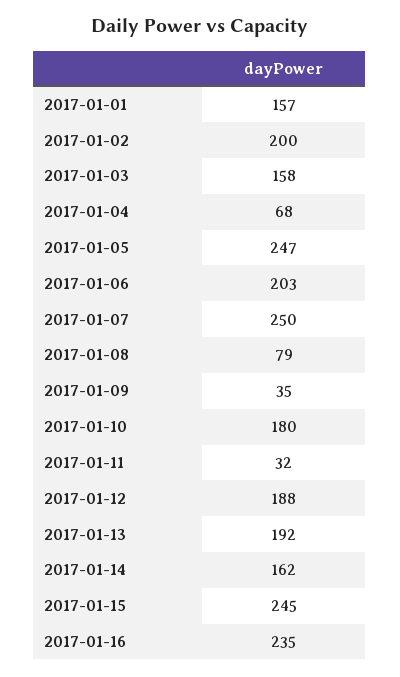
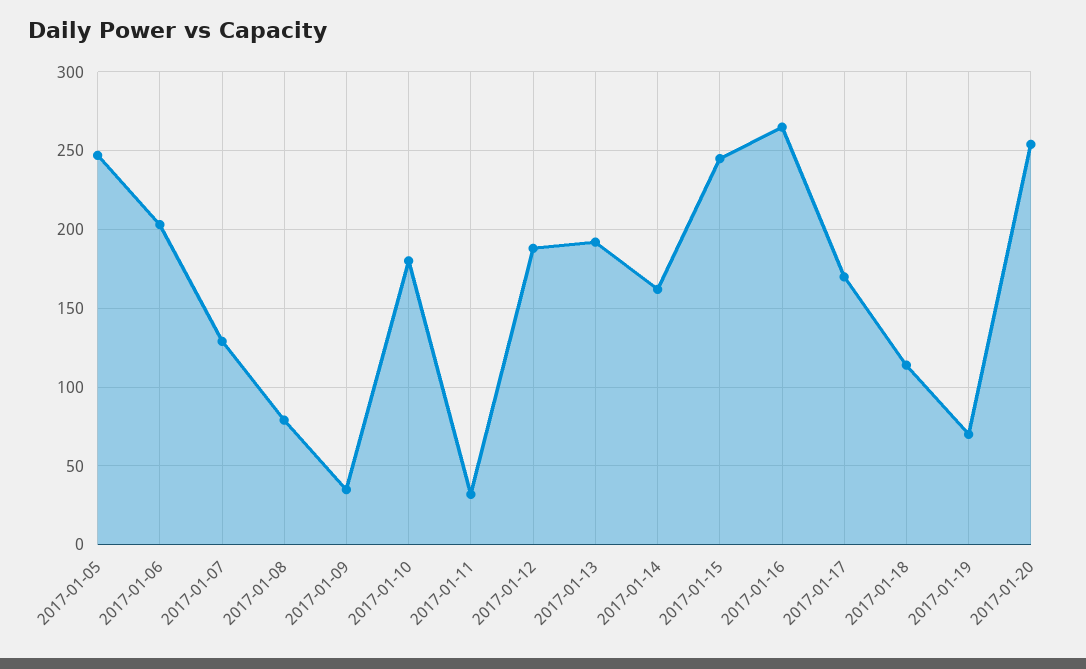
2017-01-01: 157 -> none
2017-01-02: 200 -> none
2017-01-03: 158 -> none
2017-01-04: 68 -> none
2017-01-07: 250 -> 130
2017-01-16: 235 -> 265
2017-01-17: none -> 170
2017-01-18: none -> 115
2017-01-19: none -> 70
2017-01-20: none -> 255

